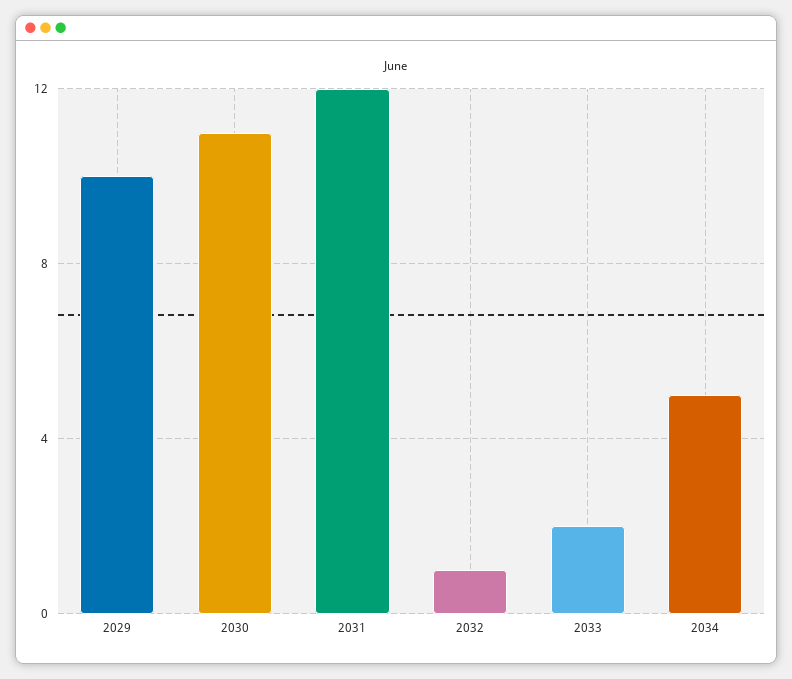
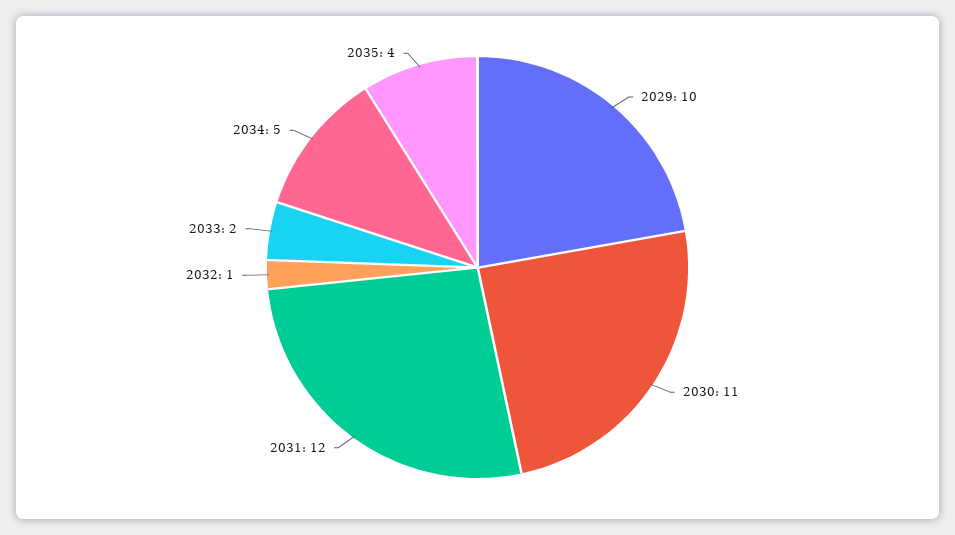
2035: none -> 4

